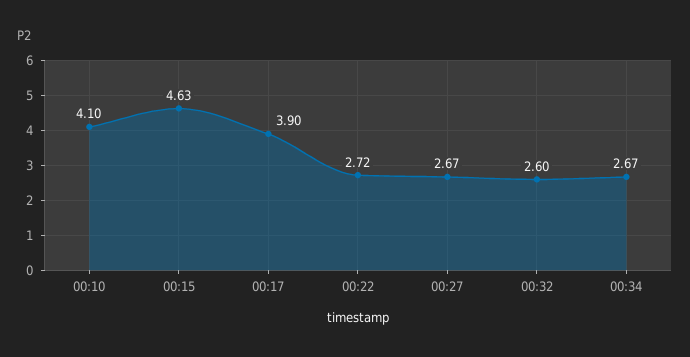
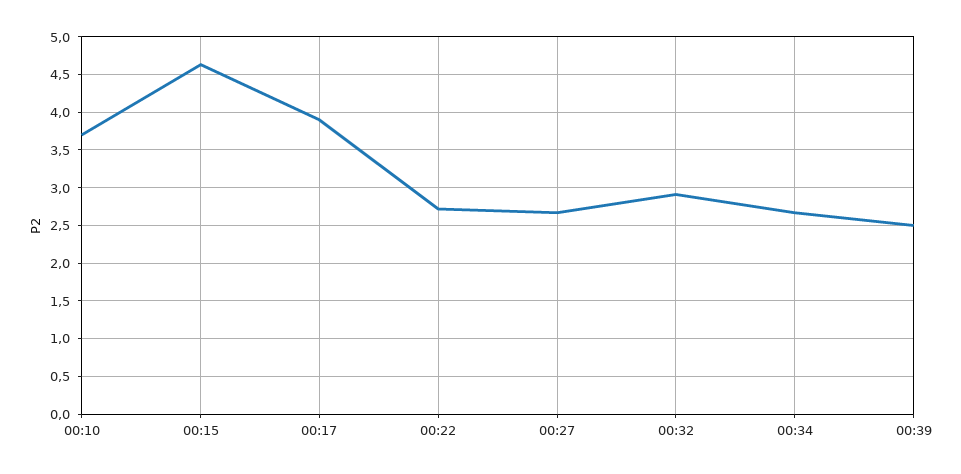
00:10: 4.1 -> 3.7
00:32: 2.6 -> 2.9
00:39: none -> 2.5

